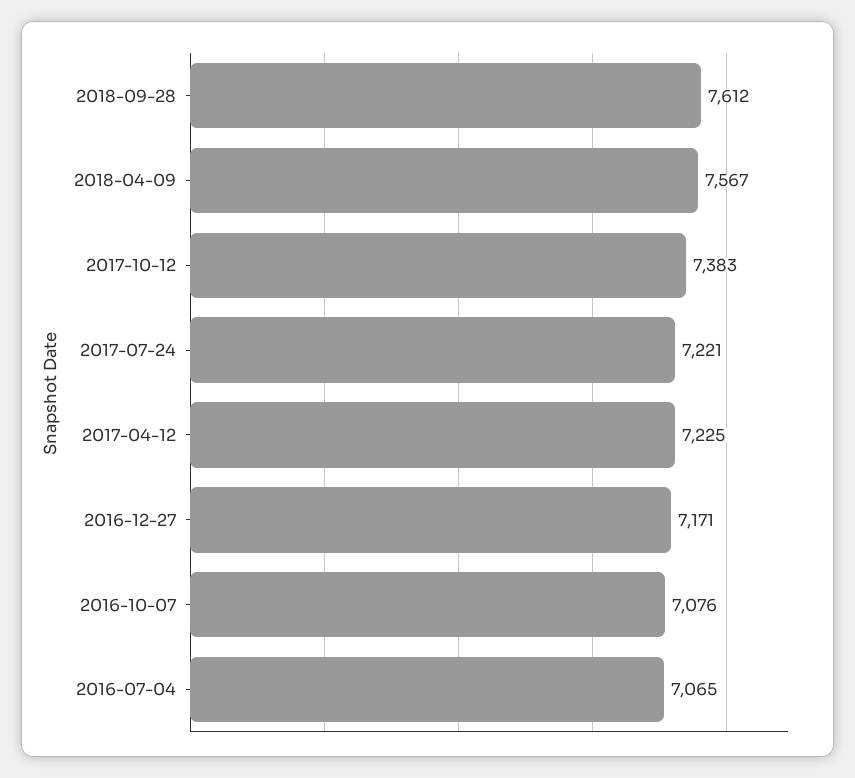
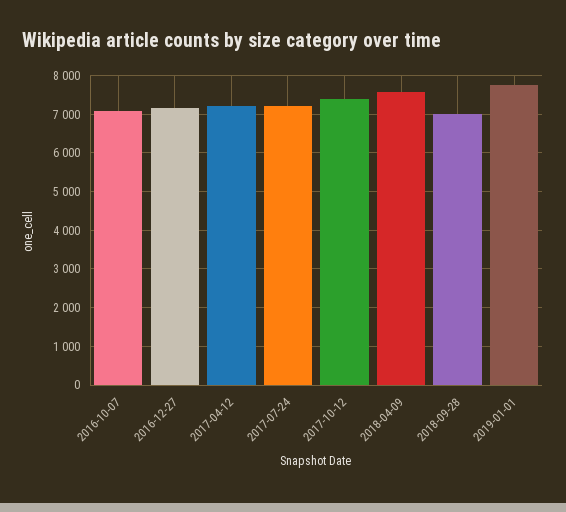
2018-09-28: 7612 -> 7000
2016-07-04: 7065 -> none
2019-01-01: none -> 7800

